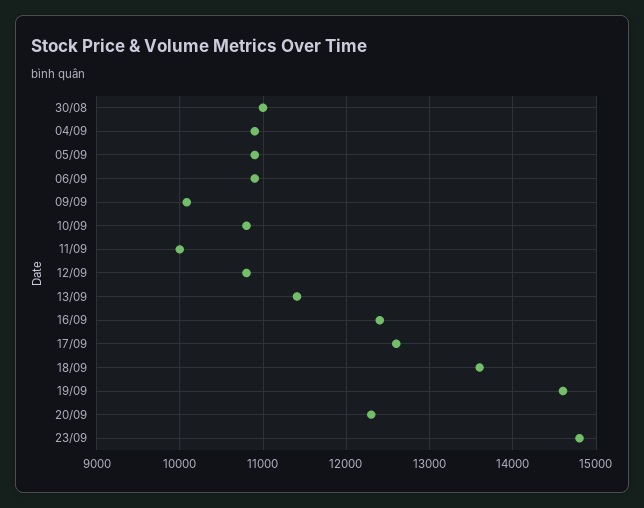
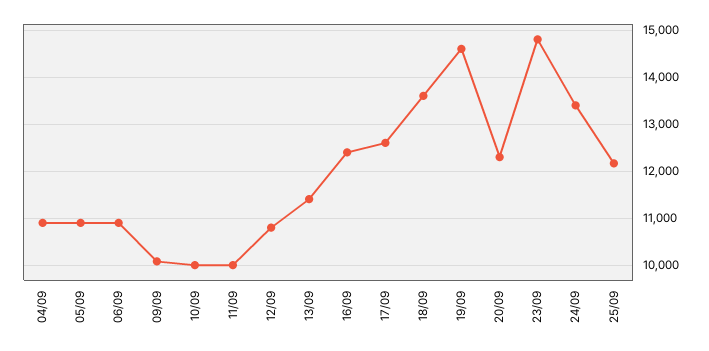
30/08: 11000 -> none
10/09: 10800 -> 10000
24/09: none -> 13400
25/09: none -> 12200

